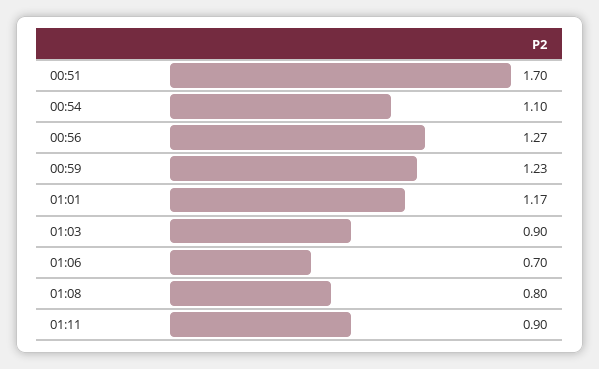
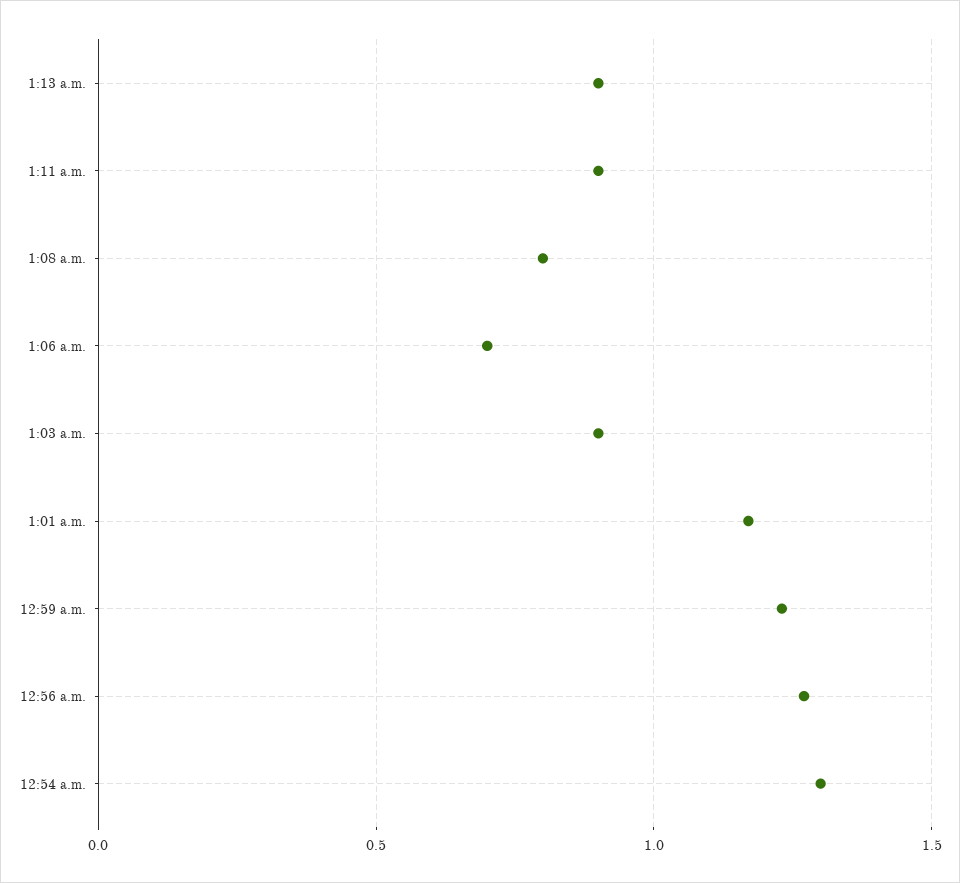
00:51: 1.7 -> none
00:54: 1.1 -> 1.3
1:13 a.m.: none -> 0.9

